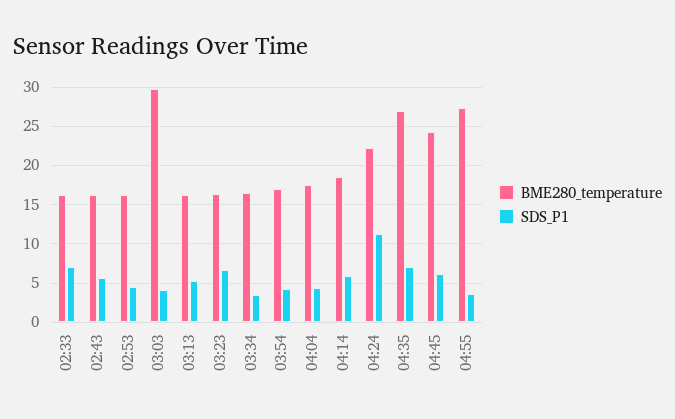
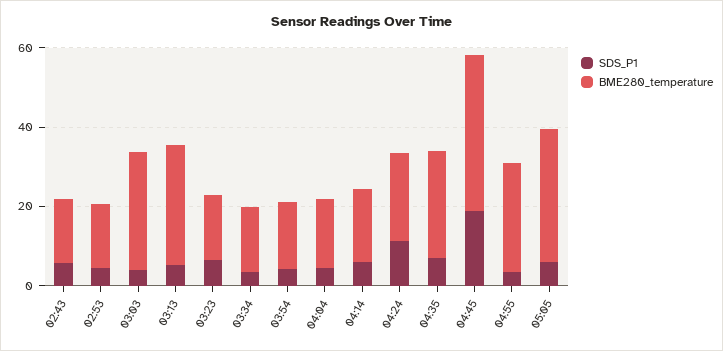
BME280_temperature, 02:33: 16 -> none
SDS_P1, 02:33: 7 -> none
BME280_temperature, 03:13: 16 -> 30
BME280_temperature, 04:45: 24 -> 40
SDS_P1, 04:45: 6 -> 20
SDS_P1, 05:05: none -> 5
BME280_temperature, 05:05: none -> 35

